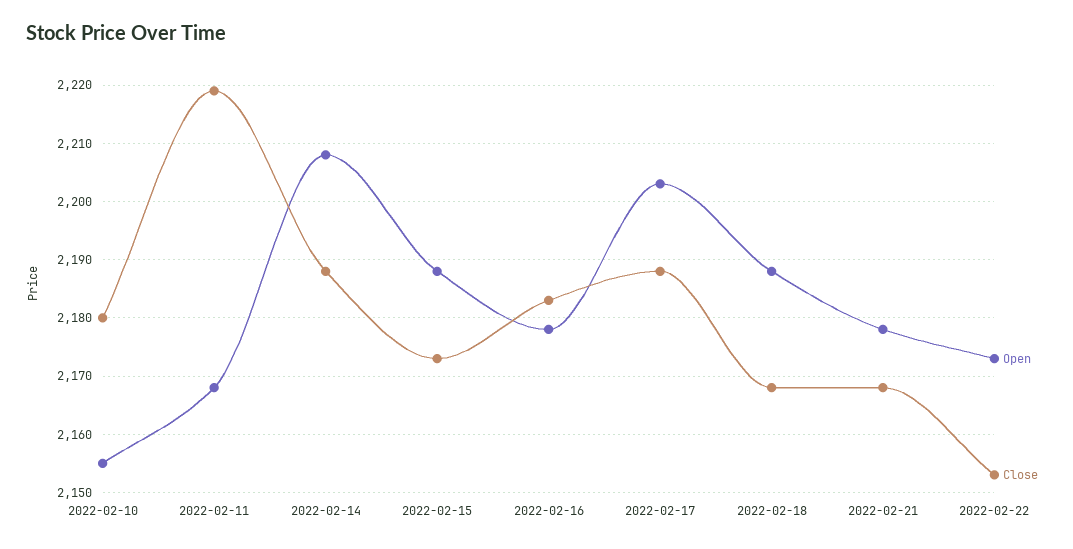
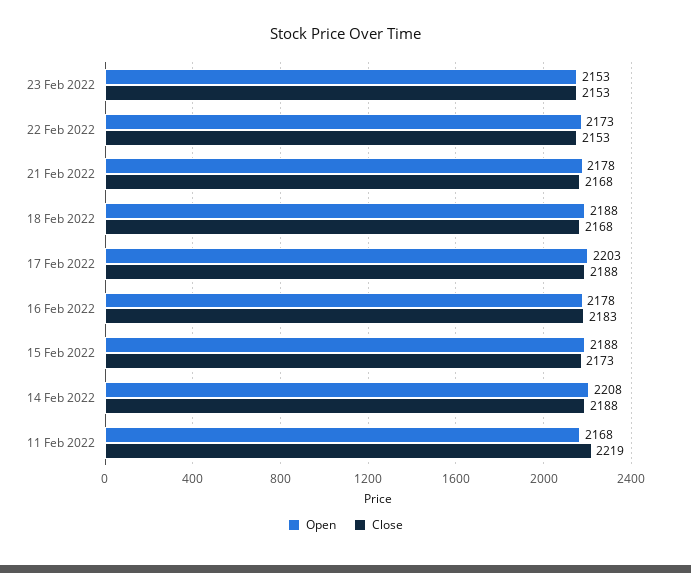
Open, 2022-02-10: 2155 -> none
Close, 2022-02-10: 2180 -> none
Open, 23 Feb 2022: none -> 2153
Close, 23 Feb 2022: none -> 2153

